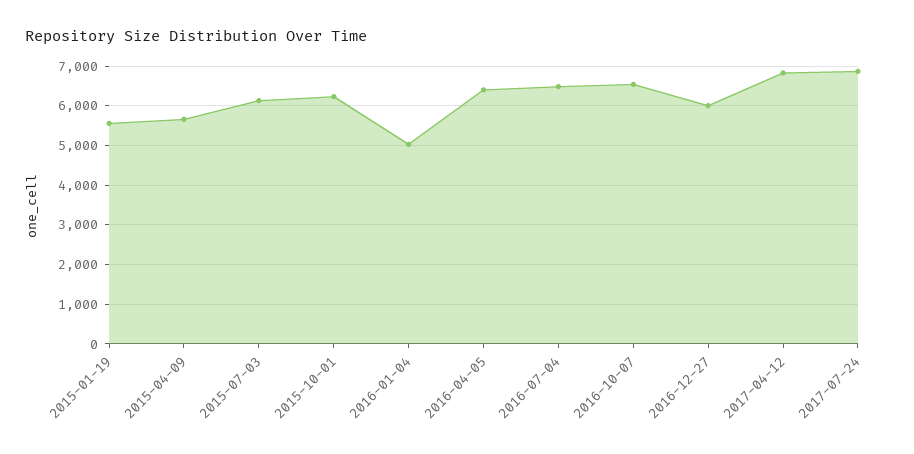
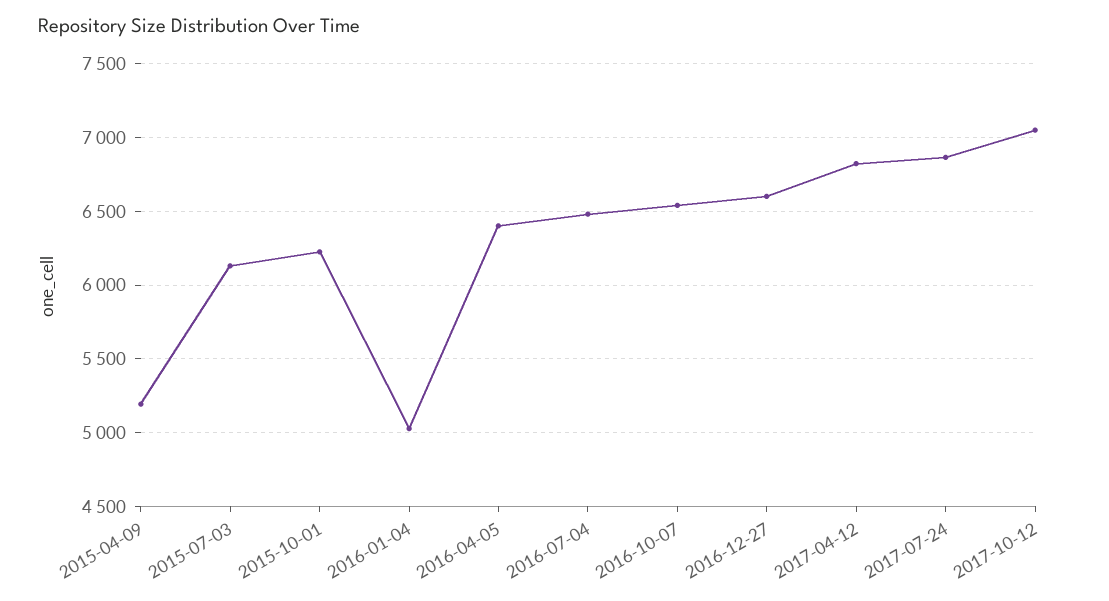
2015-01-19: 5600 -> none
2015-04-09: 5600 -> 5200
2016-12-27: 6000 -> 6600
2017-10-12: none -> 7050

